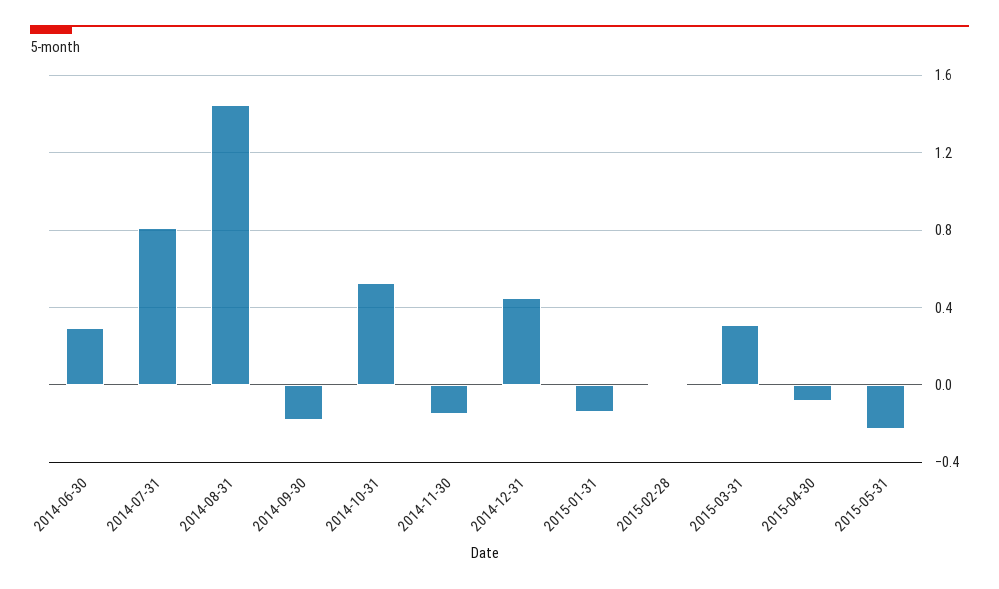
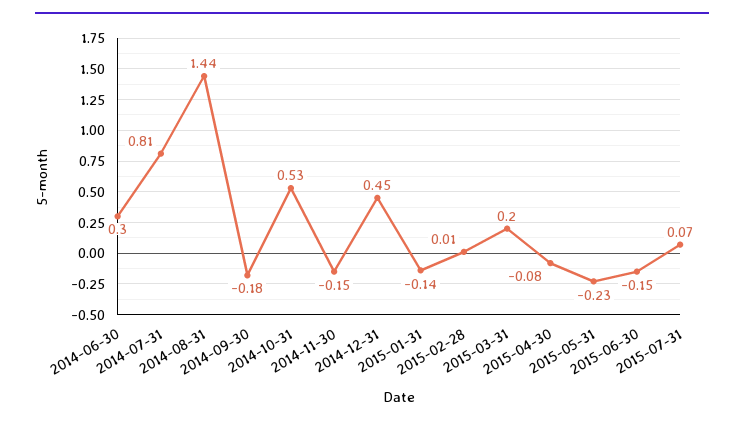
2015-03-31: 0.3 -> 0.2
2015-06-30: none -> -0.15
2015-07-31: none -> 0.07

